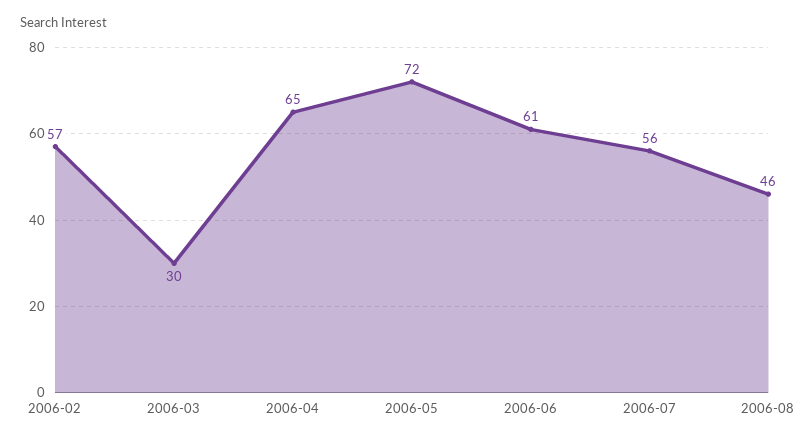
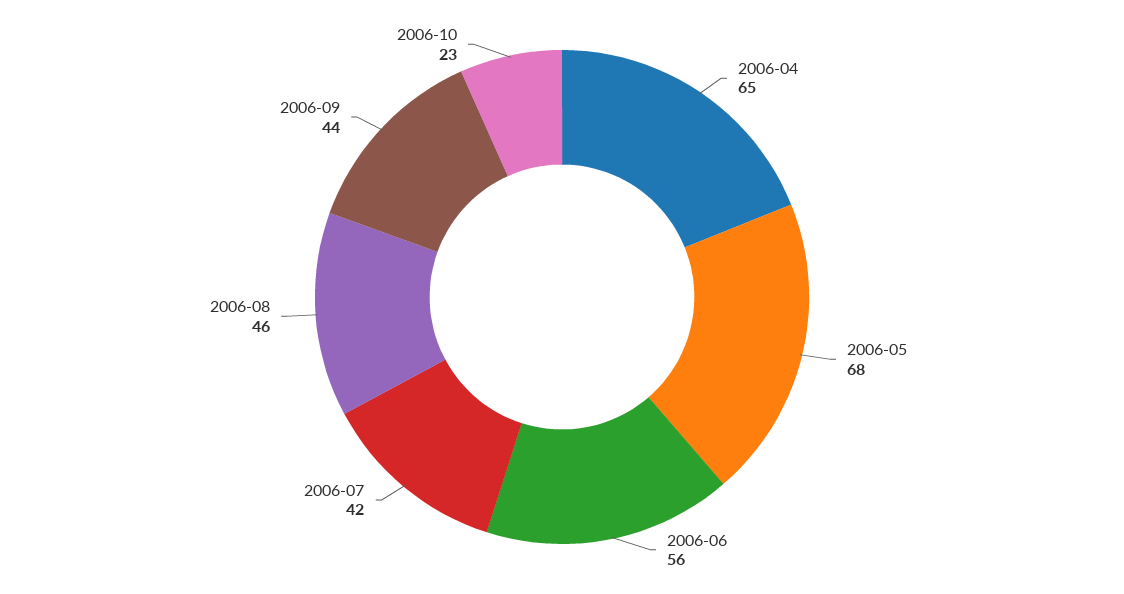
2006-02: 57 -> none
2006-03: 30 -> none
2006-05: 72 -> 68
2006-06: 61 -> 56
2006-07: 56 -> 42
2006-09: none -> 44
2006-10: none -> 23

